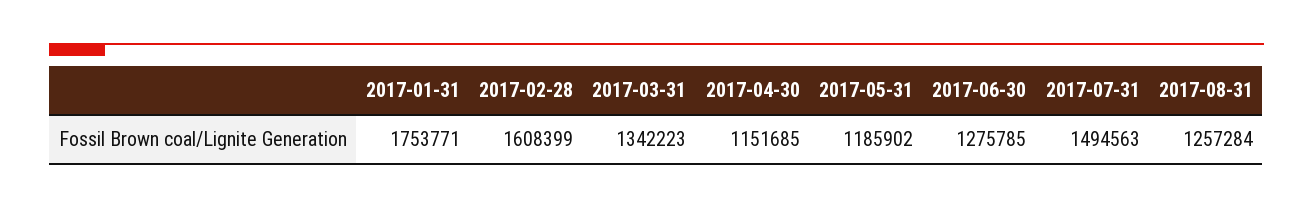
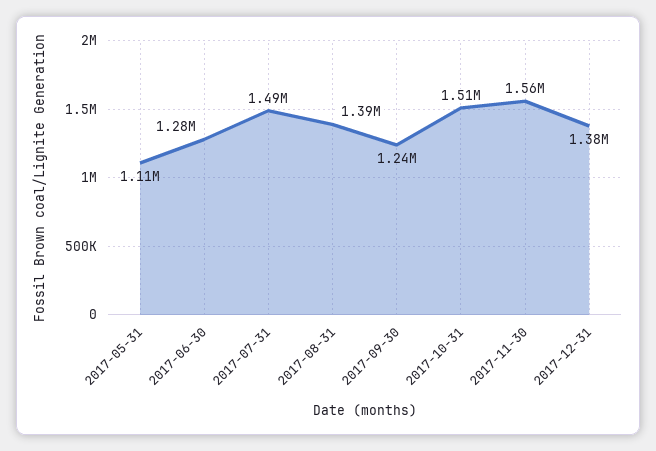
2017-01-31: 1753771 -> none
2017-02-28: 1608399 -> none
2017-03-31: 1342223 -> none
2017-04-30: 1151685 -> none
2017-05-31: 1185902 -> 1110000
2017-08-31: 1257284 -> 1390000
2017-09-30: none -> 1240000
2017-10-31: none -> 1510000
2017-11-30: none -> 1560000
2017-12-31: none -> 1380000

